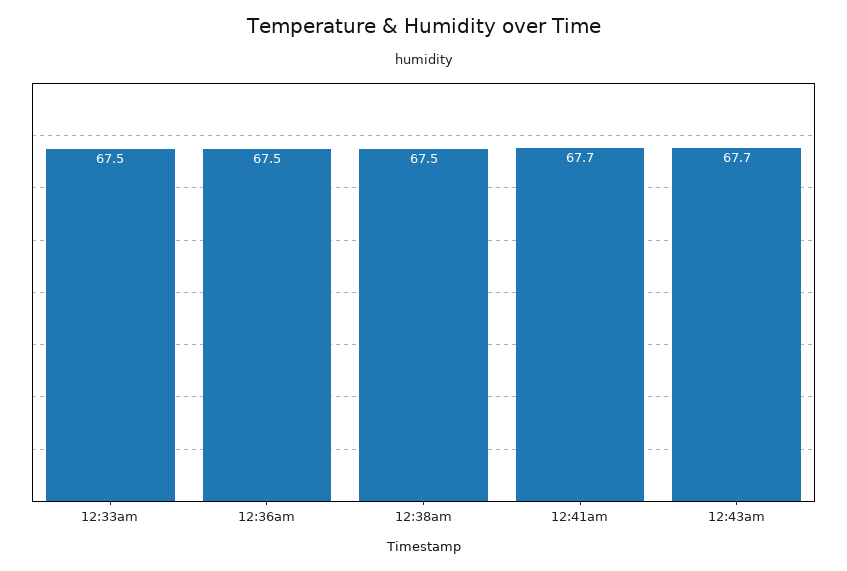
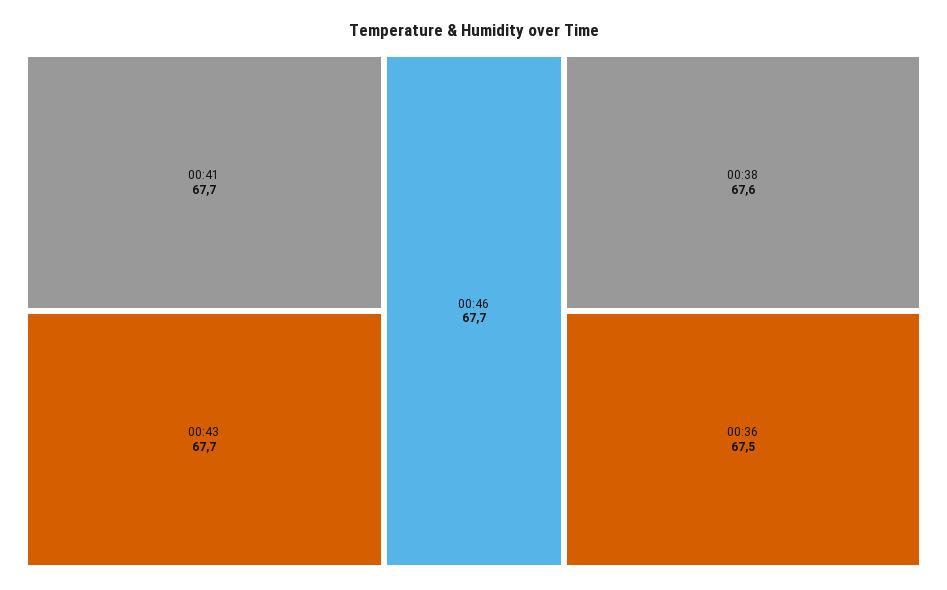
12:33am: 67.5 -> none
12:38am: 67.5 -> 67.6
00:46: none -> 67.7

